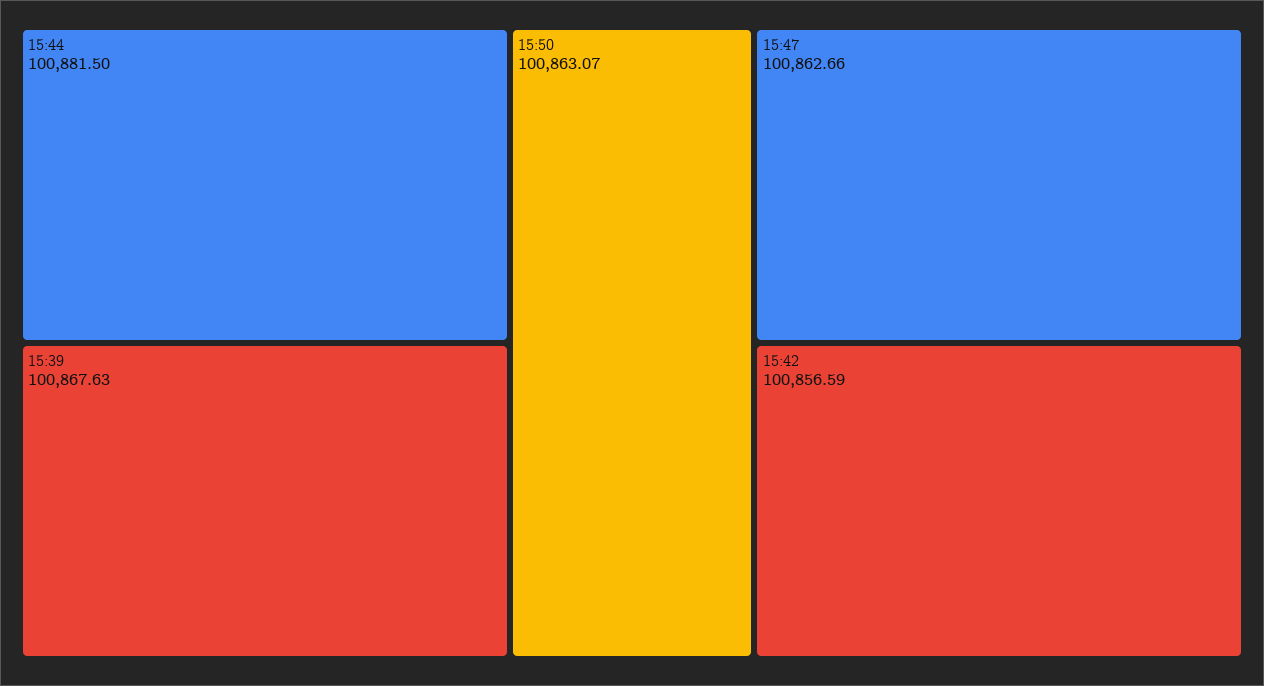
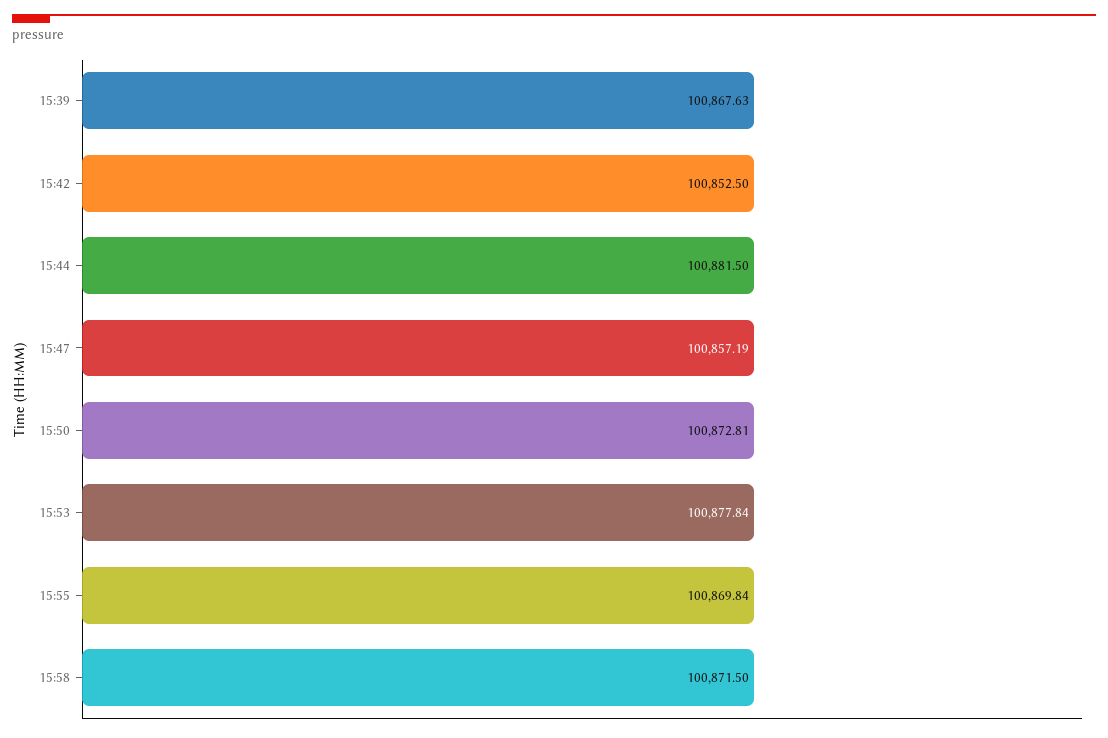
15:50: 100863.07 -> 100872.81
15:47: 100862.66 -> 100857.19
15:42: 100856.59 -> 100852.5
15:53: none -> 100877.84
15:55: none -> 100869.84
15:58: none -> 100871.5

